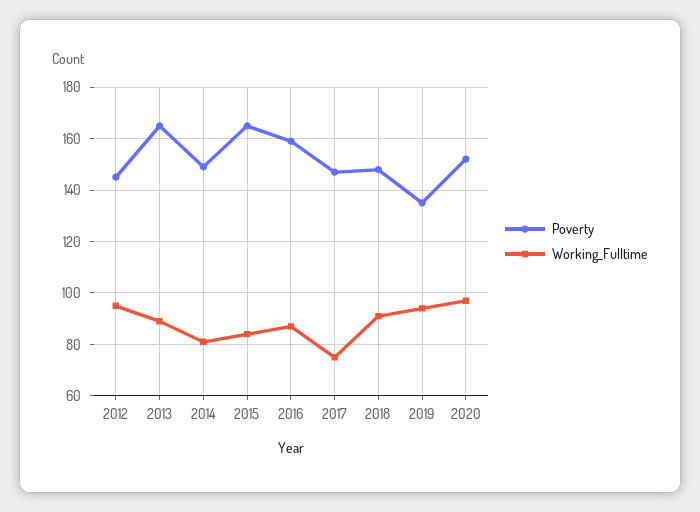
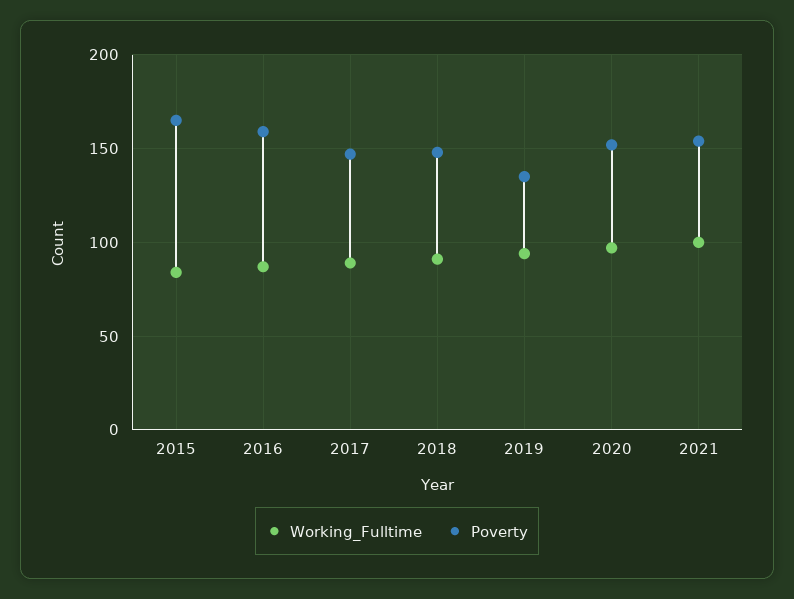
Poverty, 2012: 145 -> none
Working_Fulltime, 2012: 95 -> none
Poverty, 2013: 165 -> none
Working_Fulltime, 2013: 90 -> none
Poverty, 2014: 150 -> none
Working_Fulltime, 2014: 80 -> none
Working_Fulltime, 2017: 75 -> 90
Working_Fulltime, 2021: none -> 100
Poverty, 2021: none -> 155

